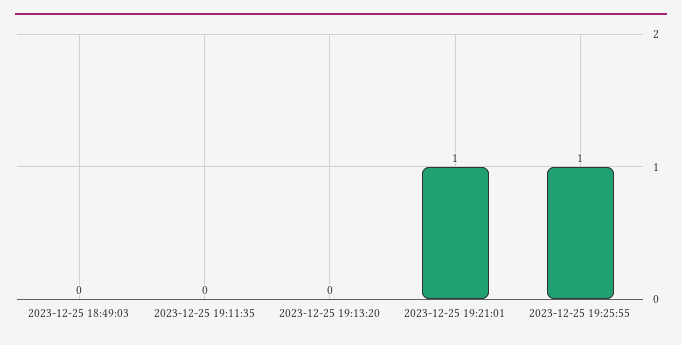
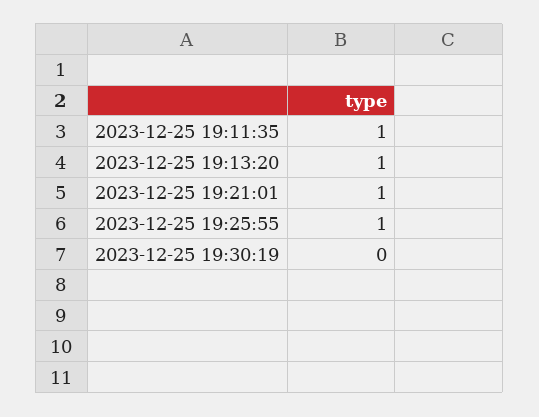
2023-12-25 18:49:03: 0 -> none
2023-12-25 19:11:35: 0 -> 1
2023-12-25 19:13:20: 0 -> 1
2023-12-25 19:30:19: none -> 0

